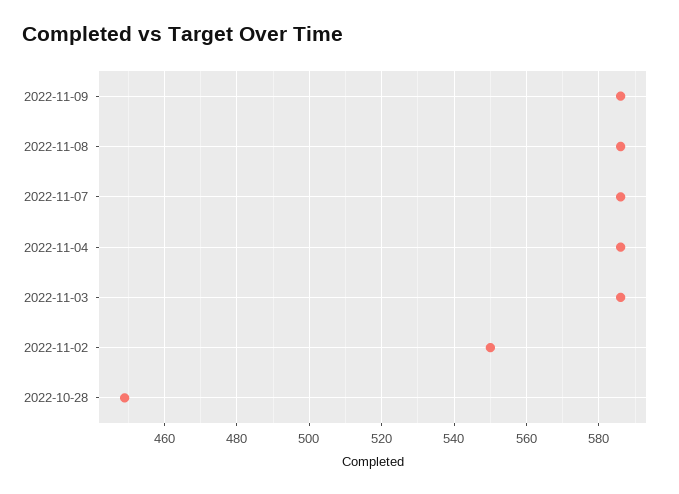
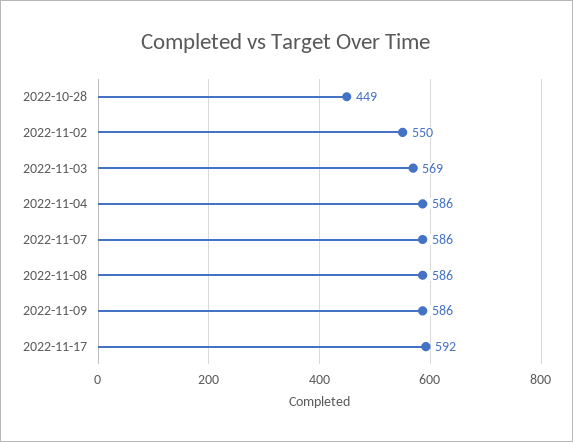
2022-11-03: 585 -> 569
2022-11-17: none -> 592

